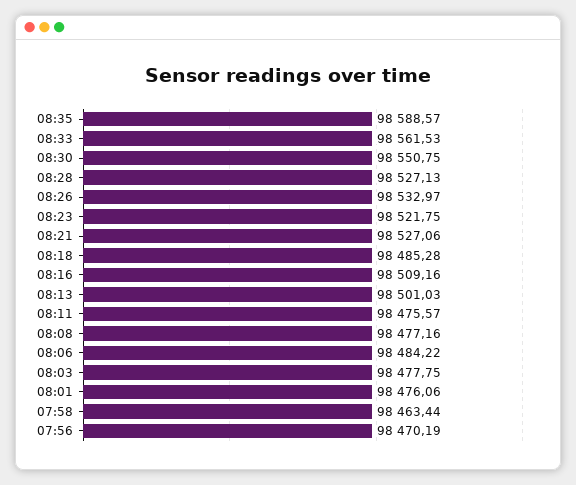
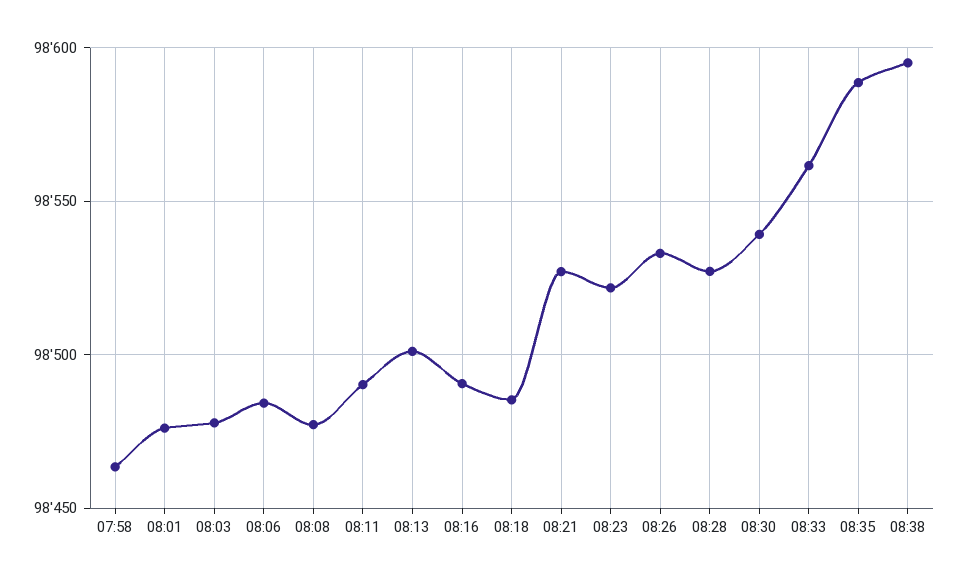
08:30: 98550.75 -> 98540
08:16: 98509.16 -> 98490
08:11: 98475.57 -> 98490
07:56: 98470.19 -> none
08:38: none -> 98595

